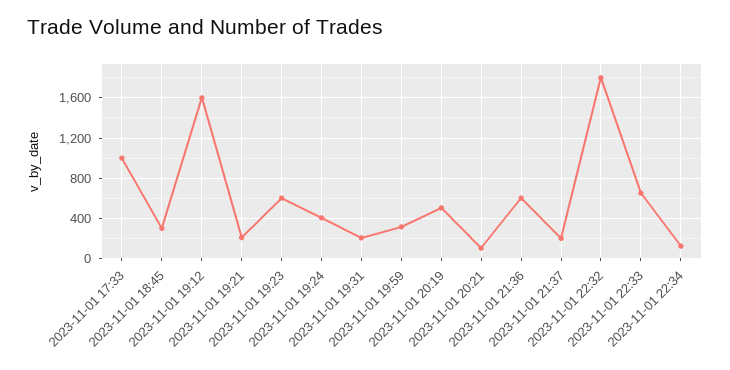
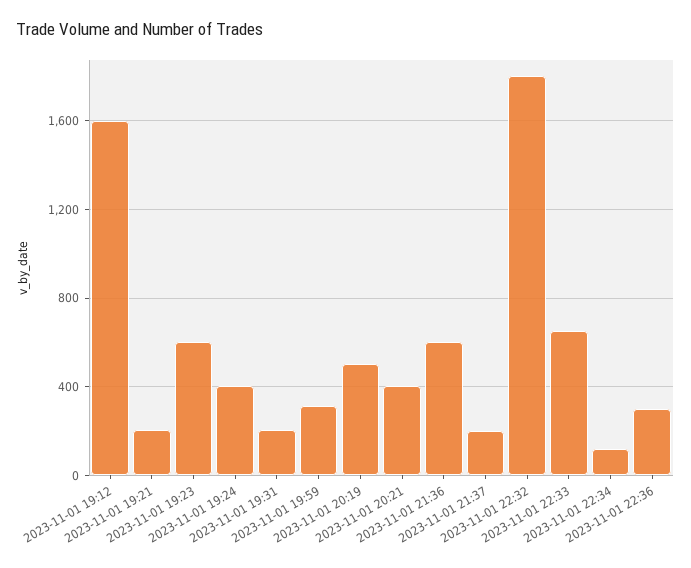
2023-11-01 17:33: 1000 -> none
2023-11-01 18:45: 300 -> none
2023-11-01 20:21: 100 -> 400
2023-11-01 22:36: none -> 300

